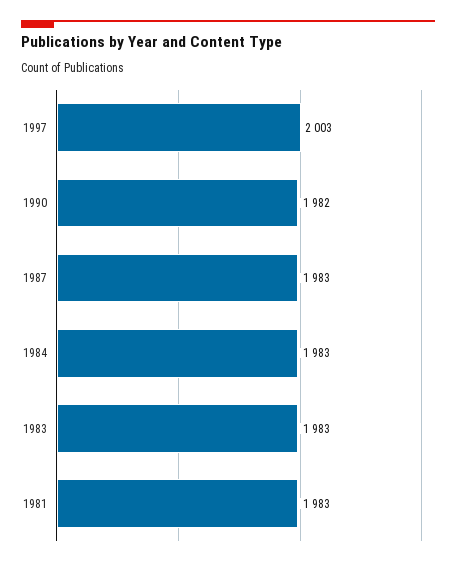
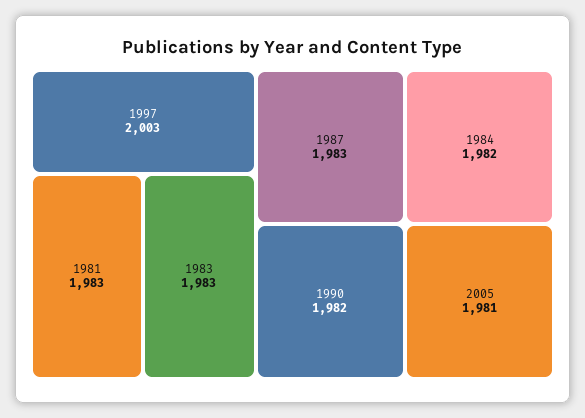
1984: 1983 -> 1982
2005: none -> 1981

